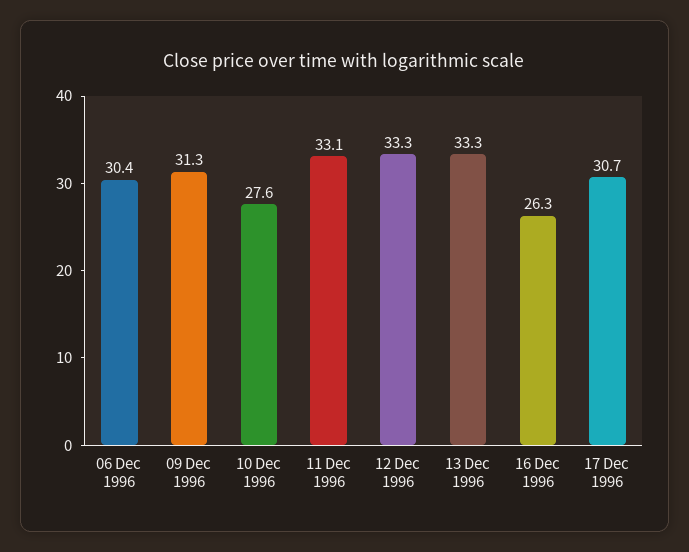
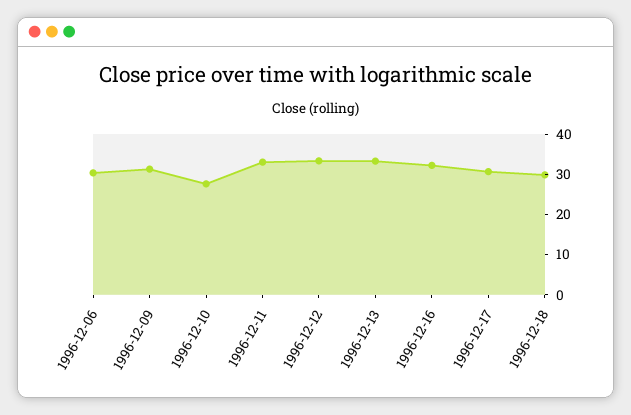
16 Dec 1996: 26.3 -> 32
1996-12-18: none -> 30

